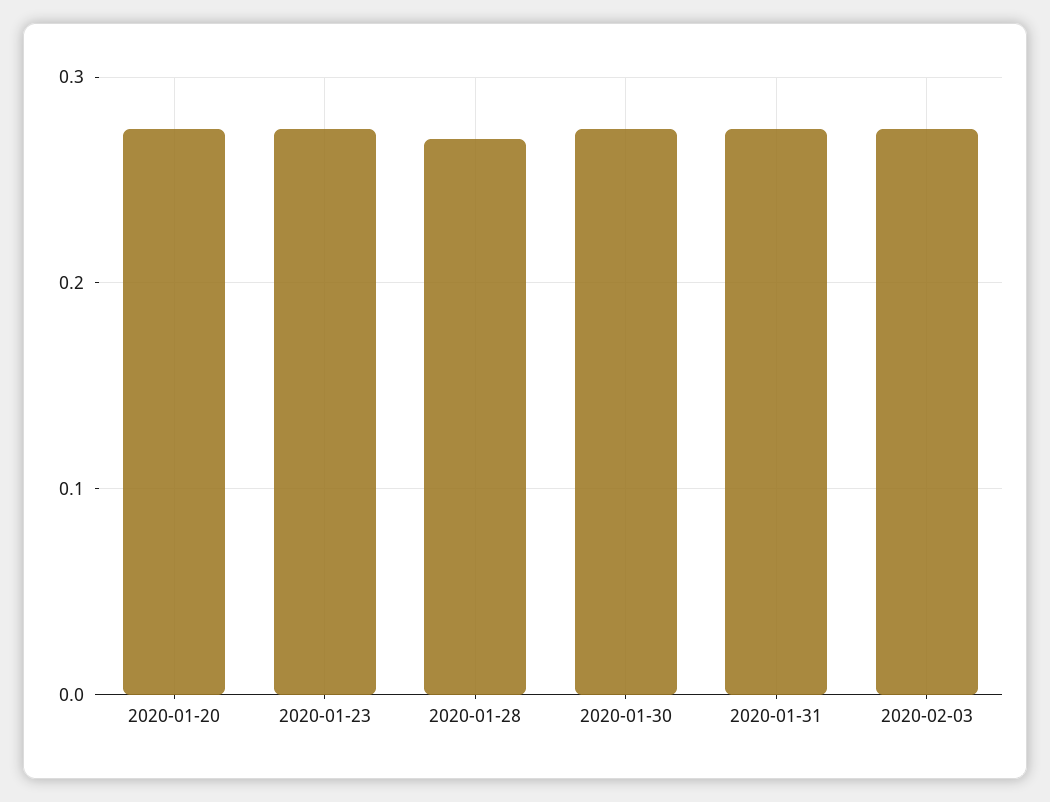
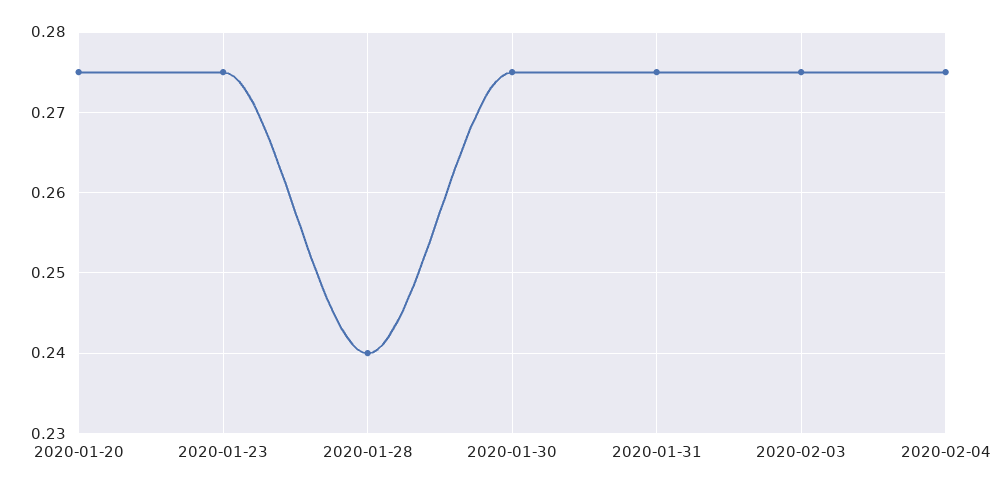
2020-01-28: 0.27 -> 0.24
2020-02-04: none -> 0.275

